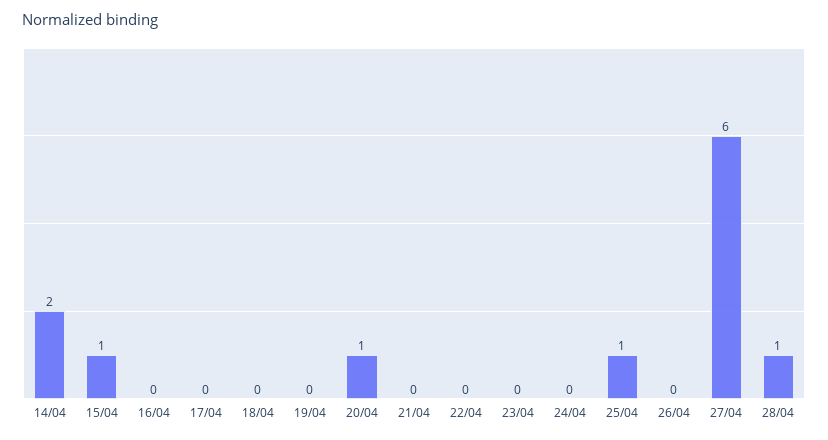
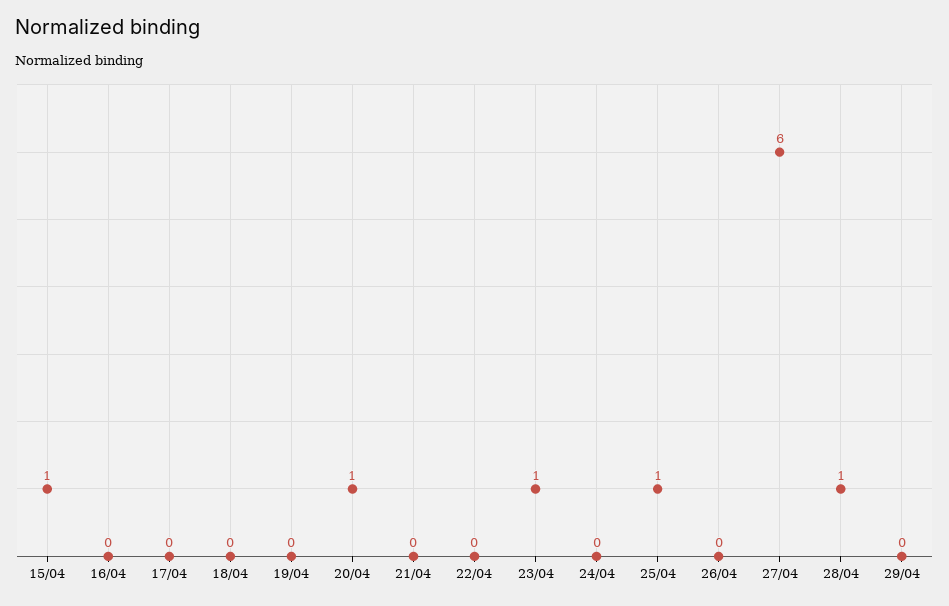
14/04: 2 -> none
23/04: 0 -> 1
29/04: none -> 0

